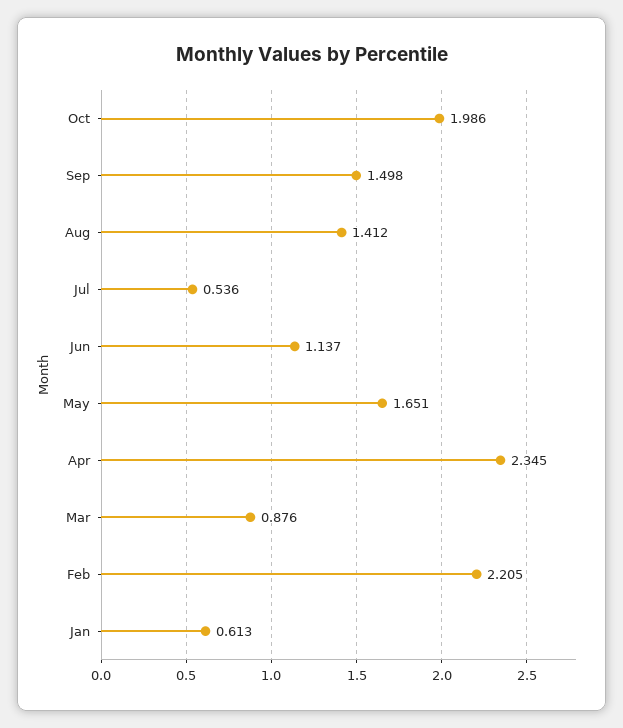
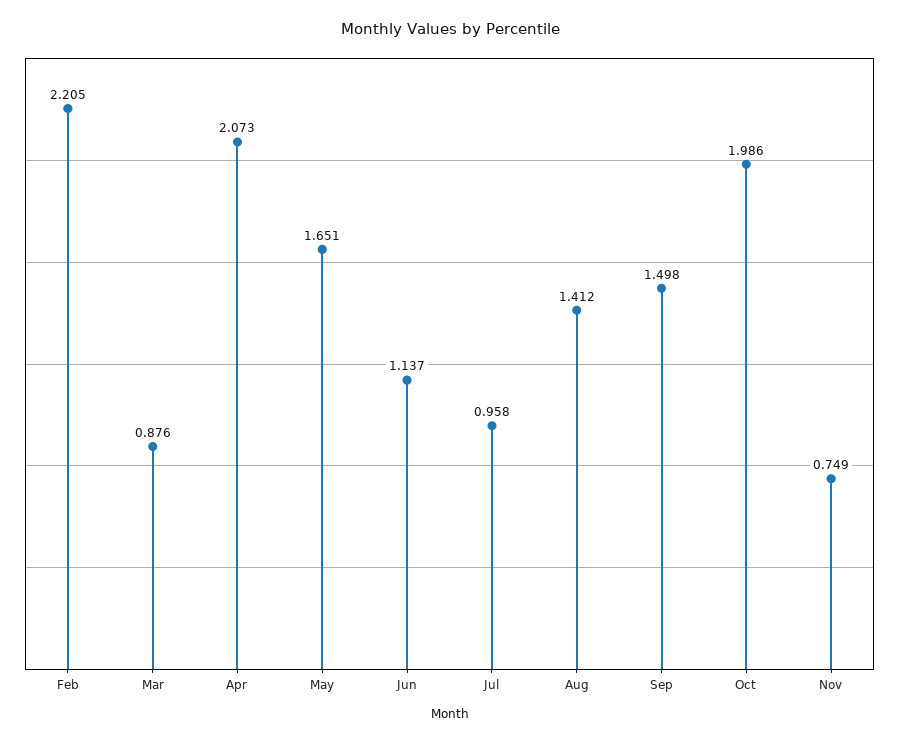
Jul: 0.536 -> 0.958
Apr: 2.345 -> 2.073
Jan: 0.613 -> none
Nov: none -> 0.749

